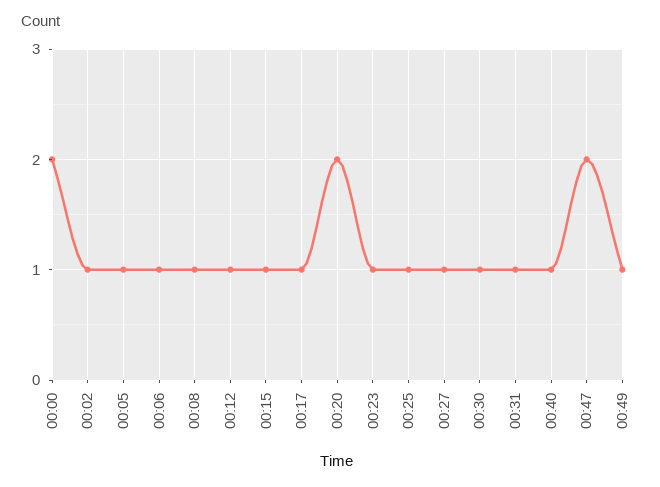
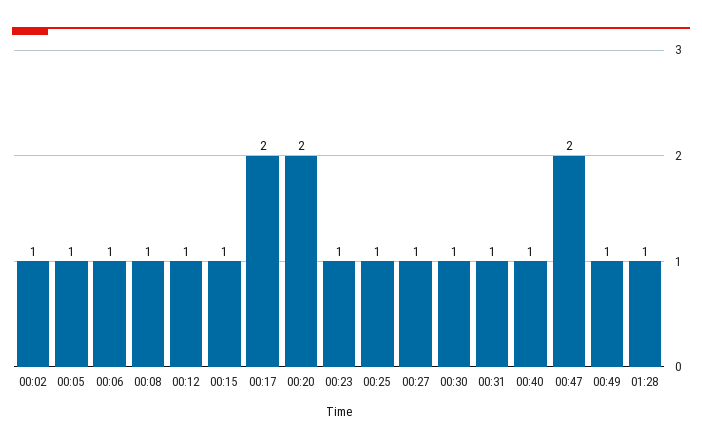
00:00: 2 -> none
00:17: 1 -> 2
01:28: none -> 1

